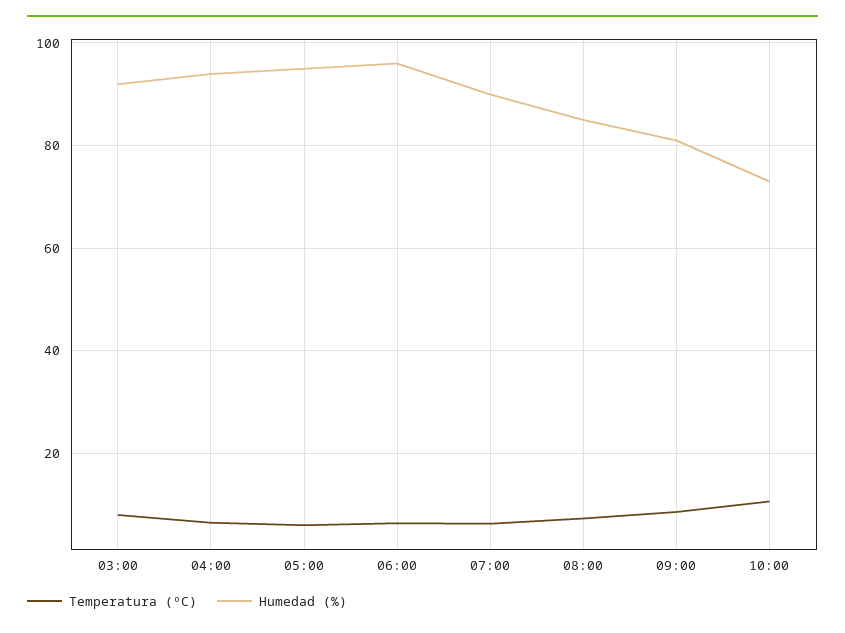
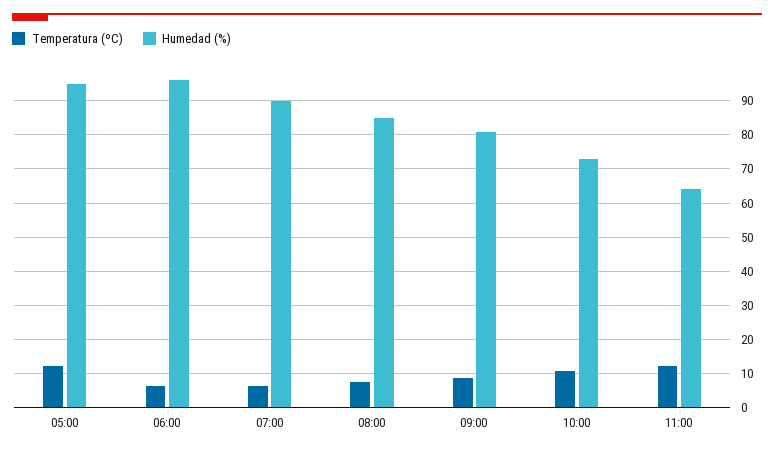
Temperatura (ºC), 03:00: 8 -> none
Humedad (%), 03:00: 92 -> none
Temperatura (ºC), 04:00: 6 -> none
Humedad (%), 04:00: 94 -> none
Temperatura (ºC), 05:00: 6 -> 12
Temperatura (ºC), 11:00: none -> 12
Humedad (%), 11:00: none -> 64

